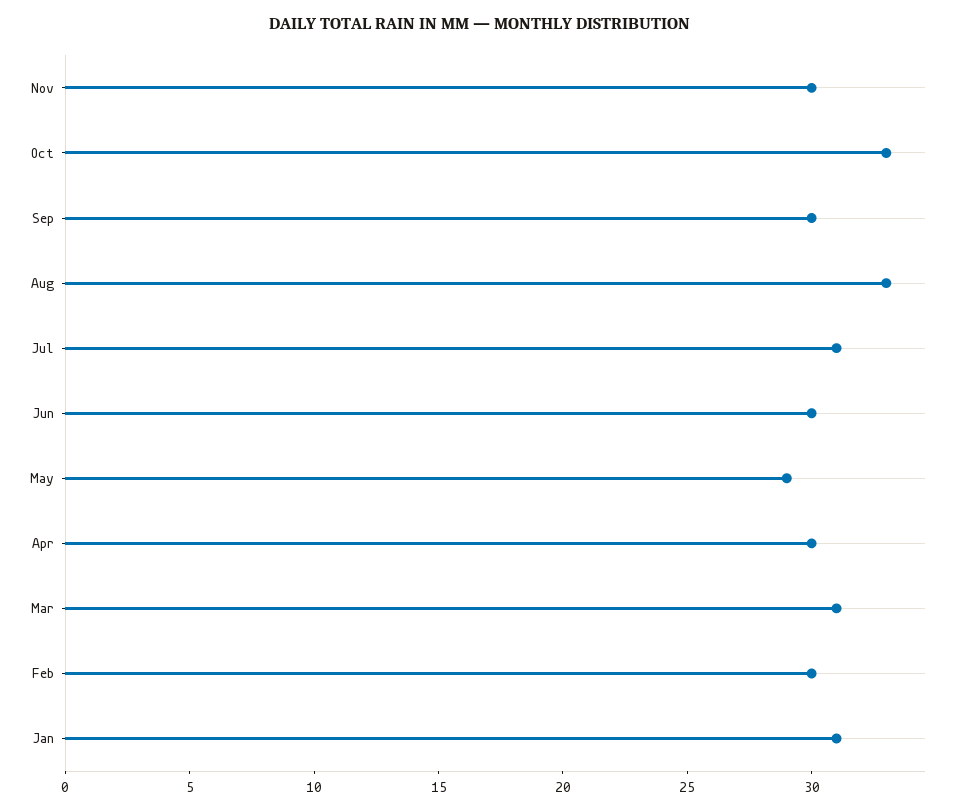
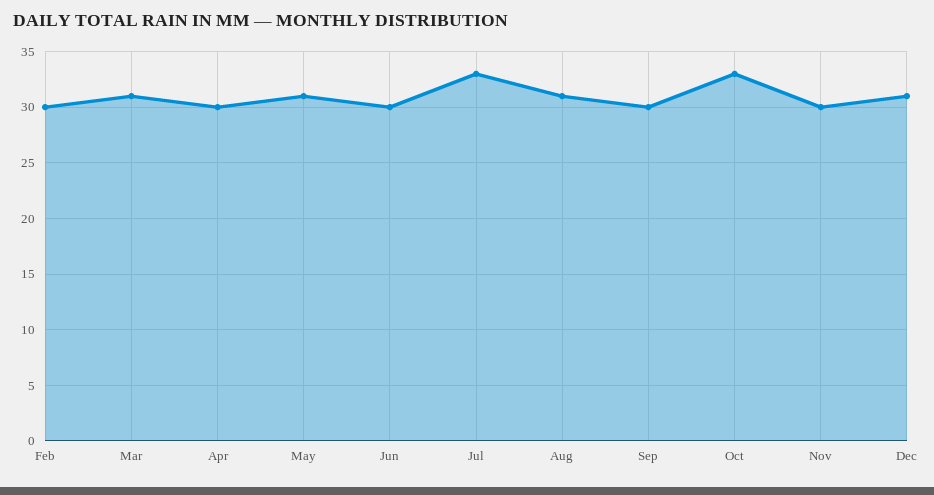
Aug: 33 -> 31
Jul: 31 -> 33
May: 29 -> 31
Jan: 31 -> none
Dec: none -> 31

